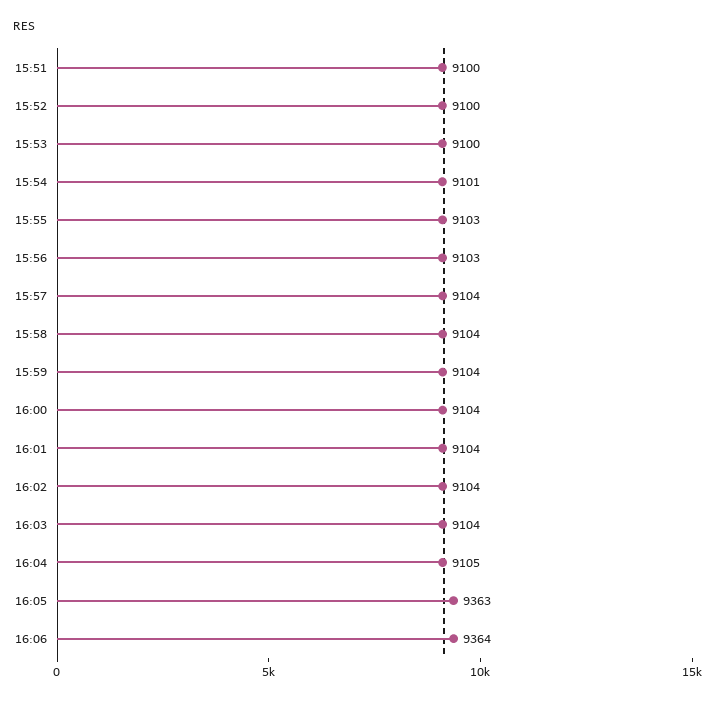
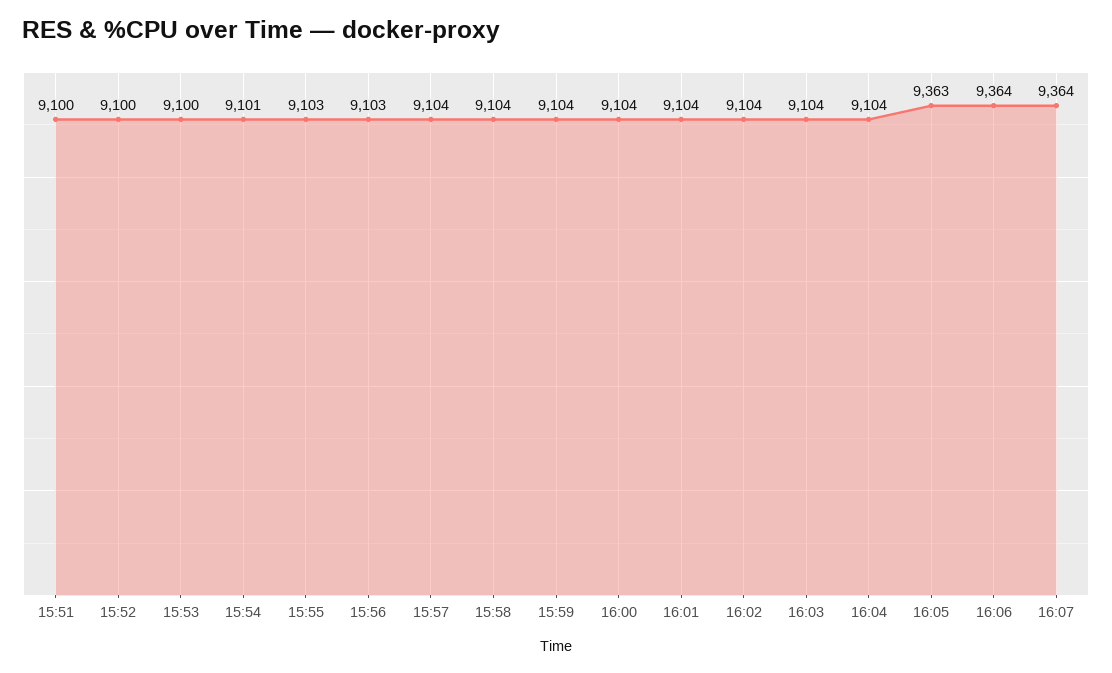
16:04: 9105 -> 9104
16:07: none -> 9364

